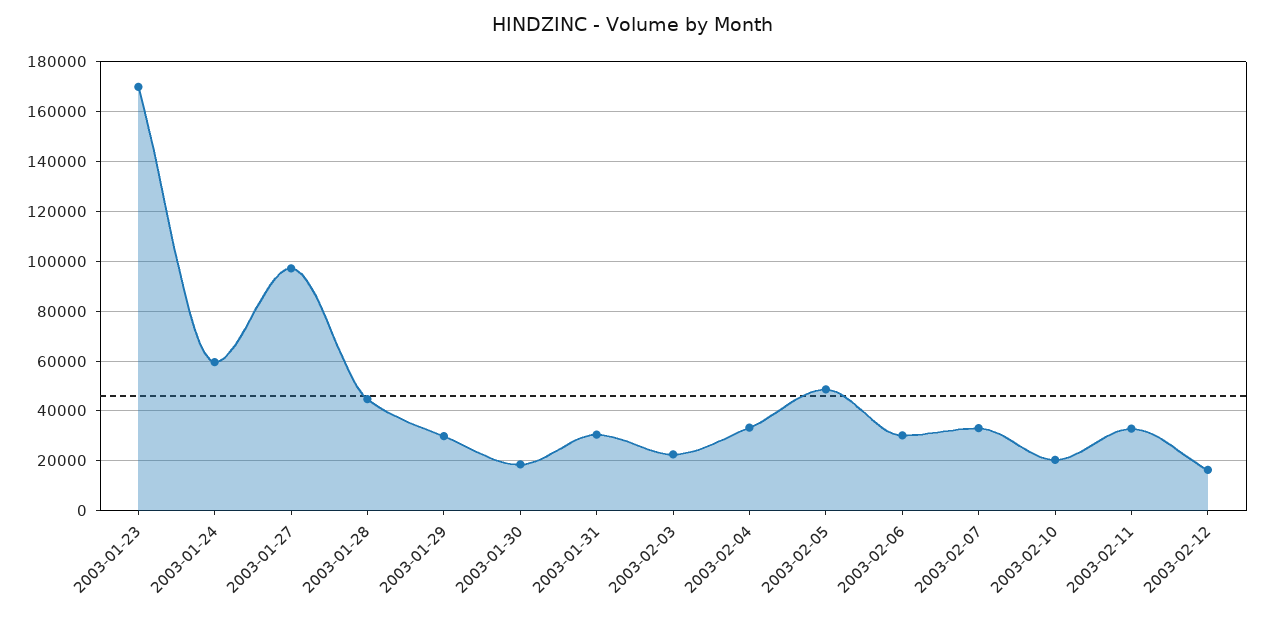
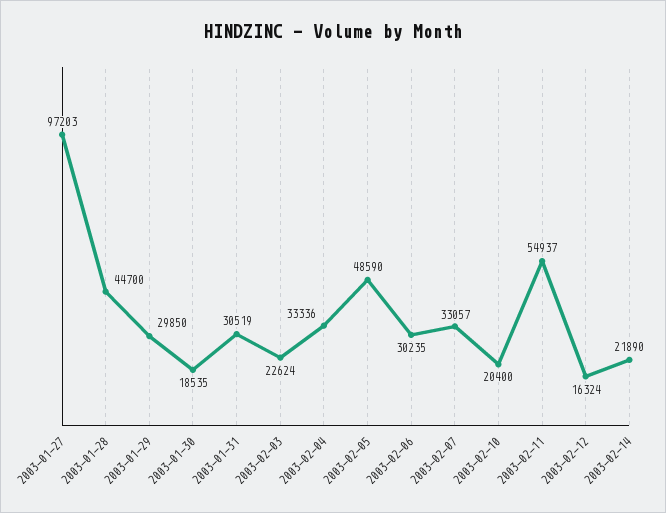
2003-01-23: 170000 -> none
2003-01-24: 60000 -> none
2003-02-11: 32500 -> 54937
2003-02-14: none -> 21890

